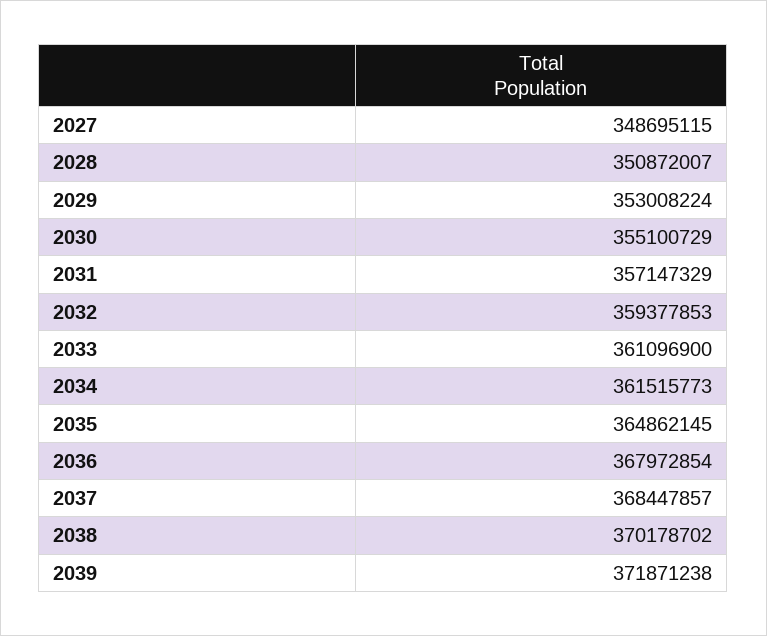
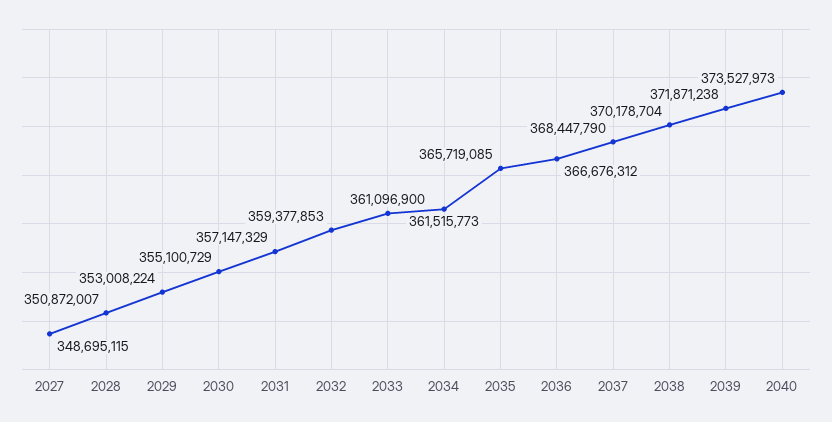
2035: 364862145 -> 365719085
2036: 367972854 -> 366676312
2037: 368447857 -> 368447790
2038: 370178702 -> 370178704
2040: none -> 373527973

